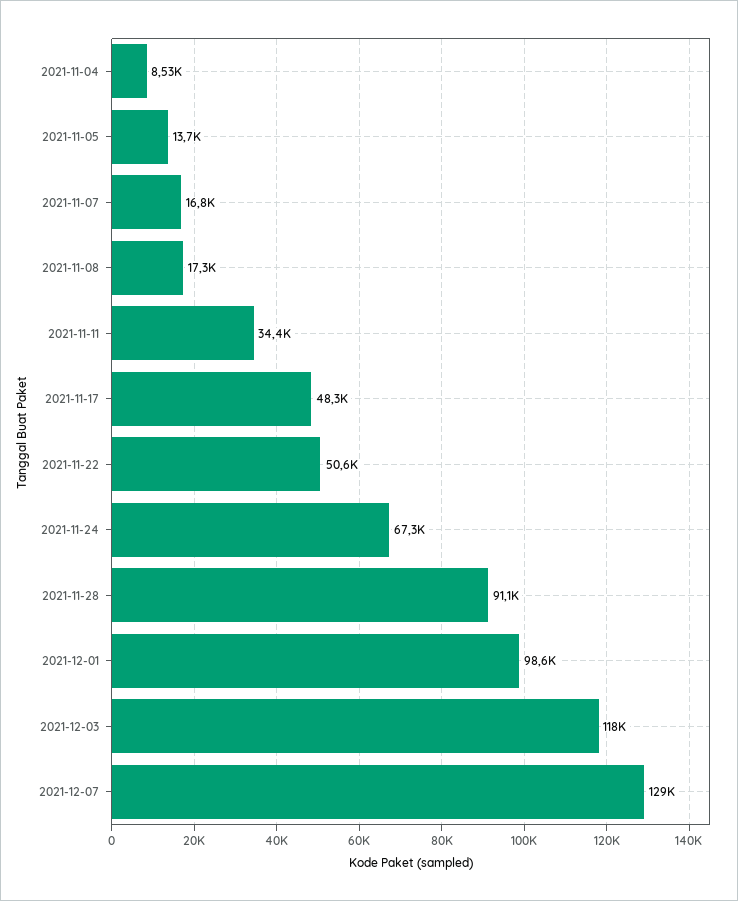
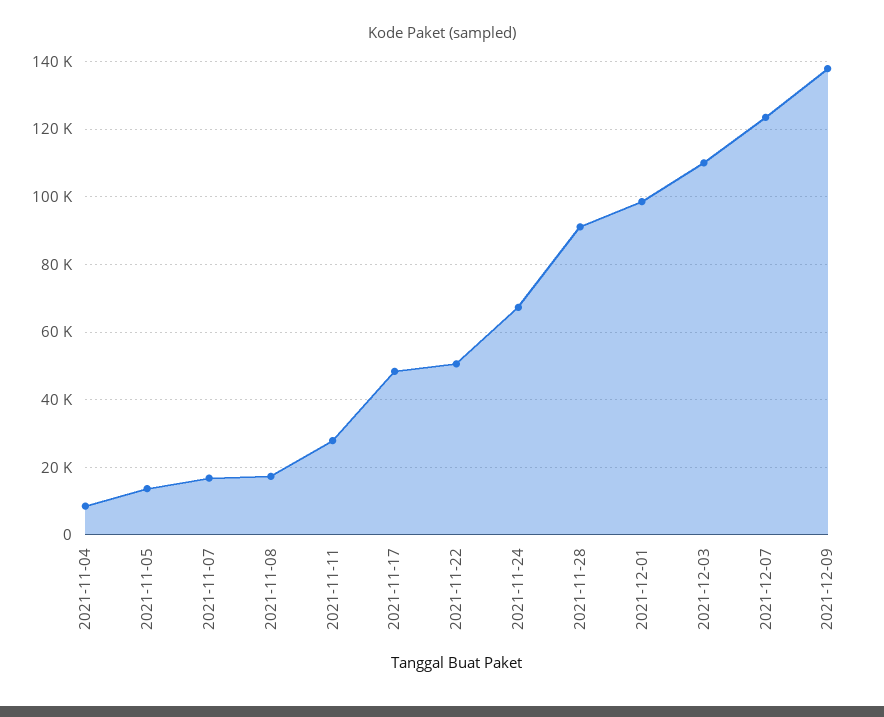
2021-11-11: 34400 -> 28000
2021-12-03: 118000 -> 110000
2021-12-07: 129000 -> 124000
2021-12-09: none -> 138000

